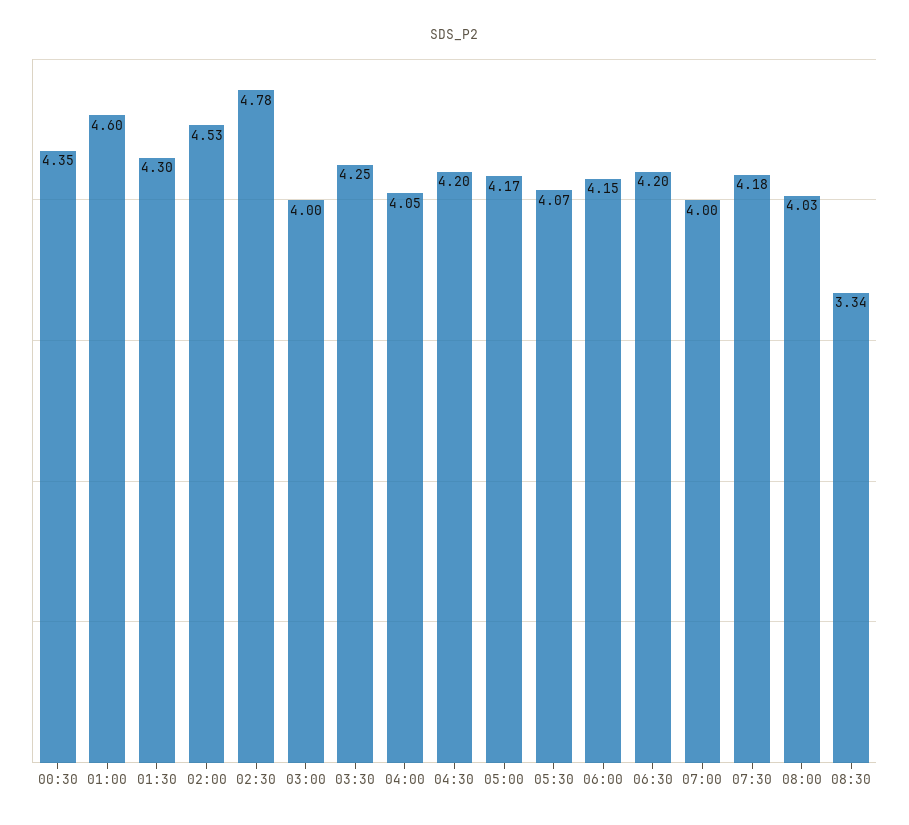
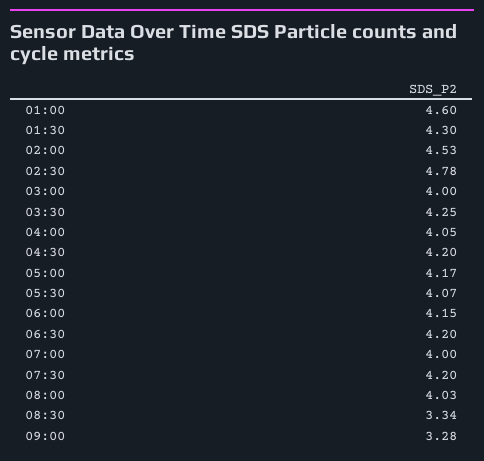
00:30: 4.35 -> none
07:30: 4.18 -> 4.2
09:00: none -> 3.28

